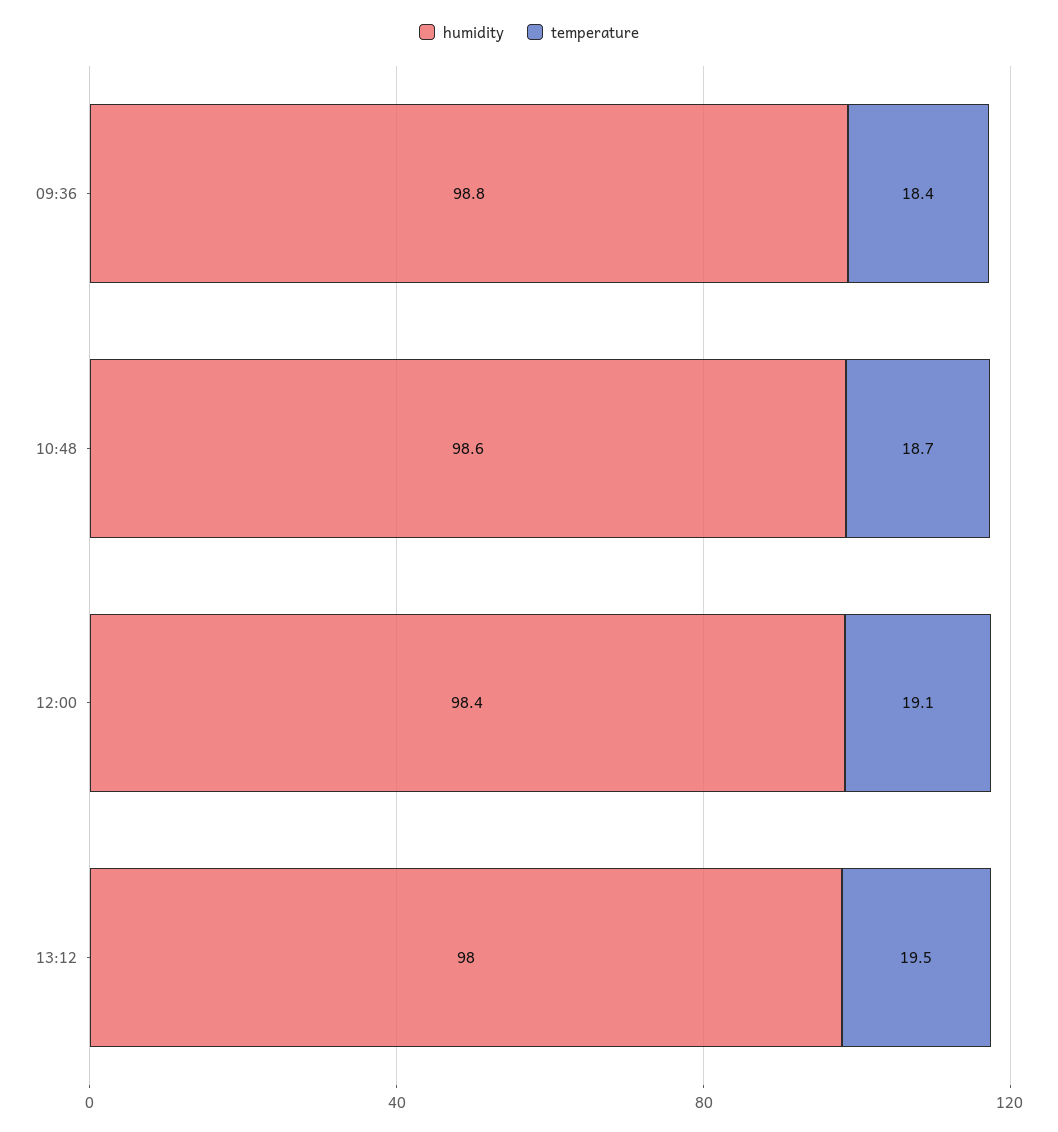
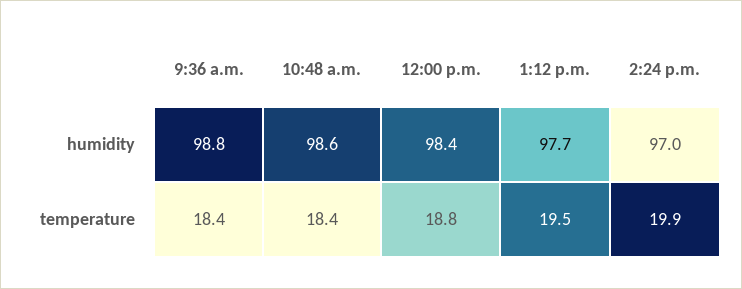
temperature, 10:48: 18.7 -> 18.4
temperature, 12:00: 19.1 -> 18.8
humidity, 13:12: 98 -> 97.7
humidity, 2:24 p.m.: none -> 97
temperature, 2:24 p.m.: none -> 19.9

